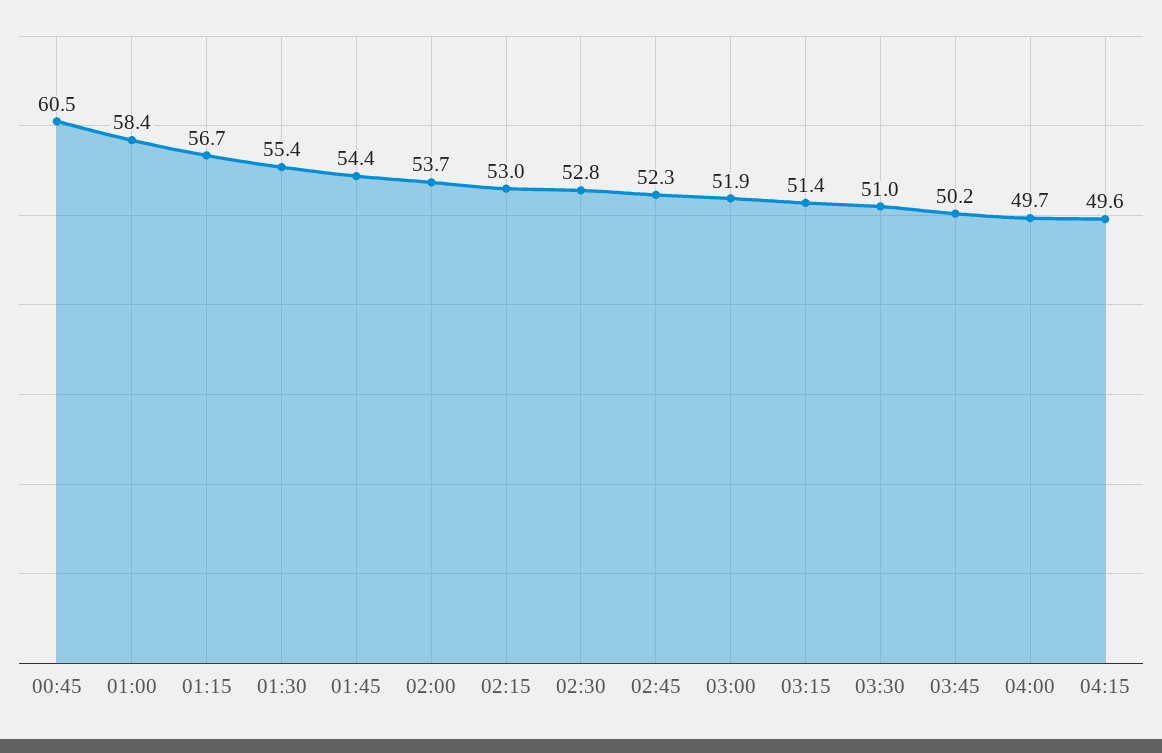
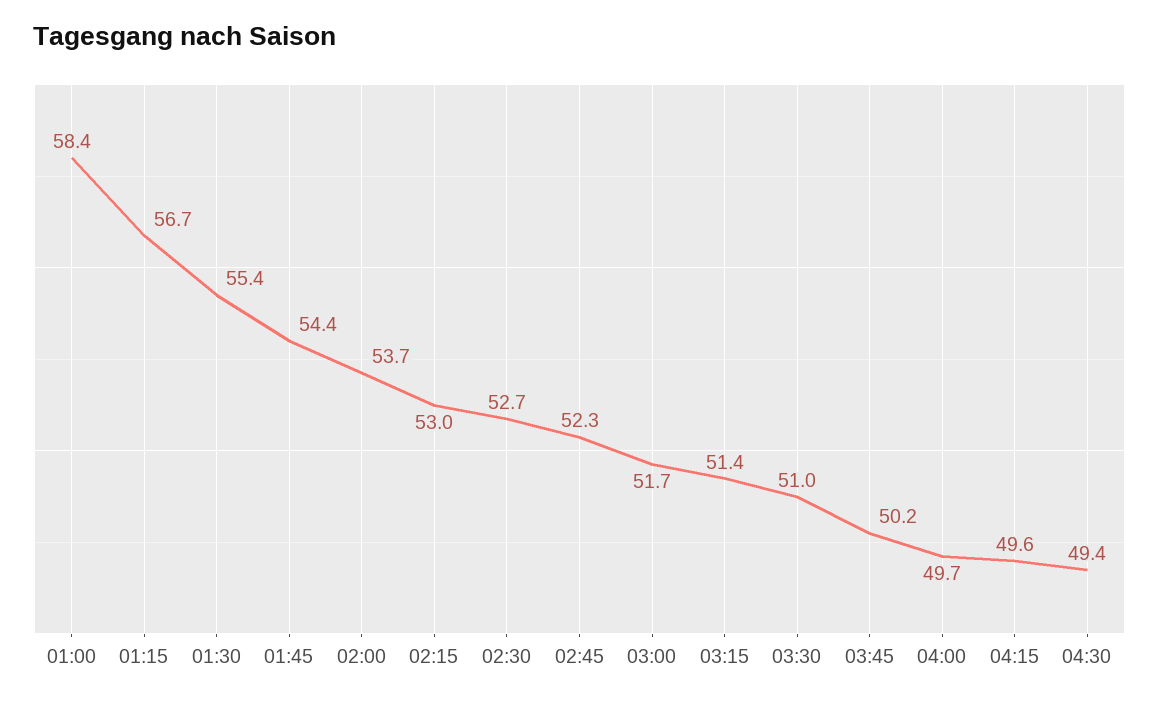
00:45: 60.5 -> none
02:30: 52.8 -> 52.7
03:00: 51.9 -> 51.7
04:30: none -> 49.4

